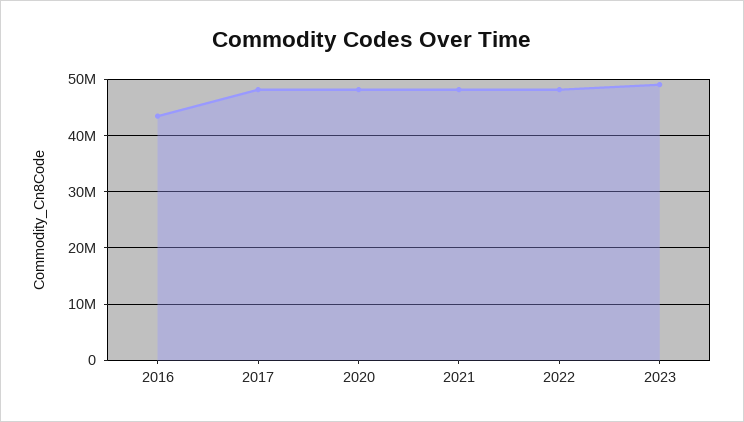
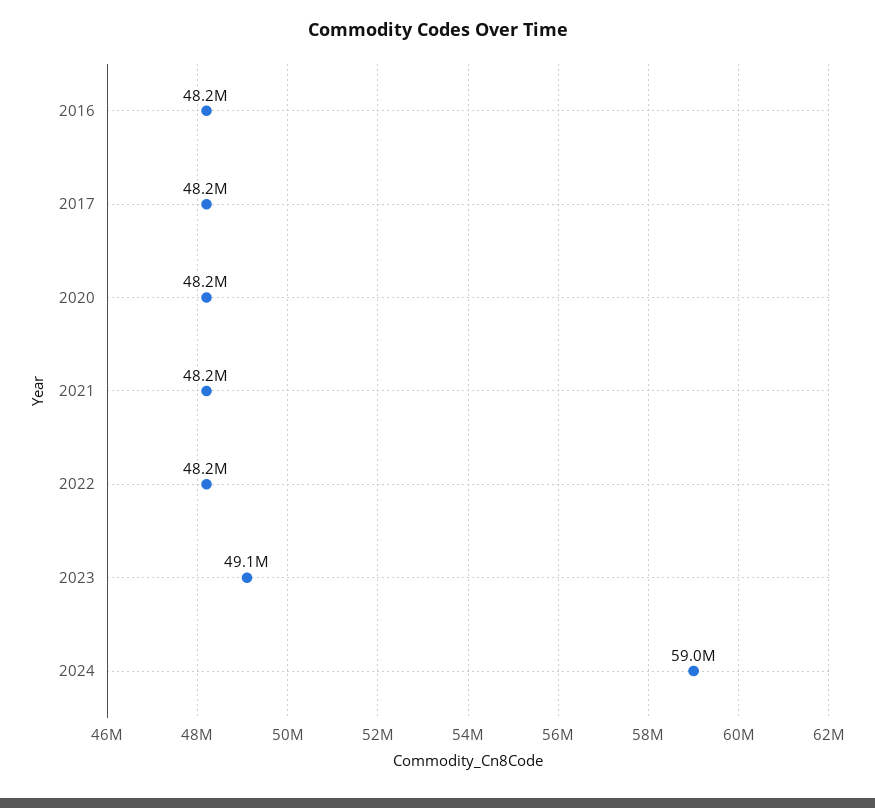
2016: 44000000 -> 48200000
2024: none -> 59000000

